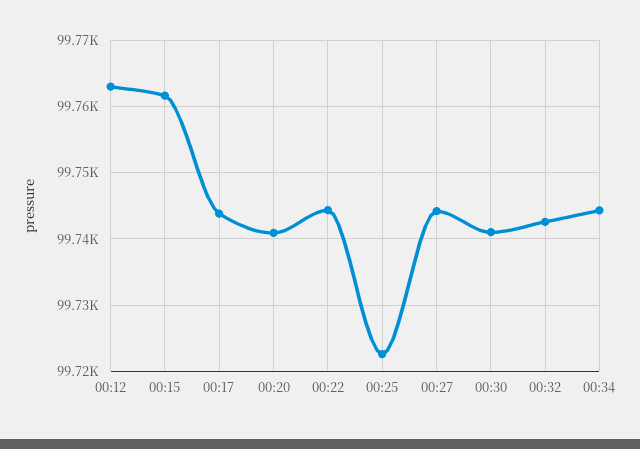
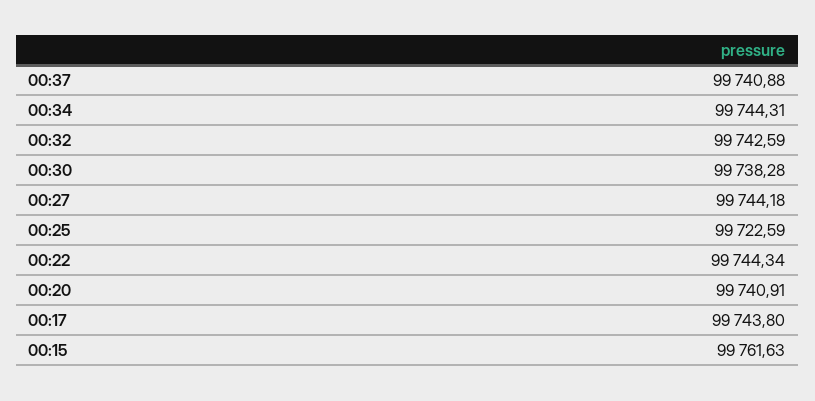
00:12: 99763 -> none
00:30: 99741 -> 99738.28
00:37: none -> 99740.88

